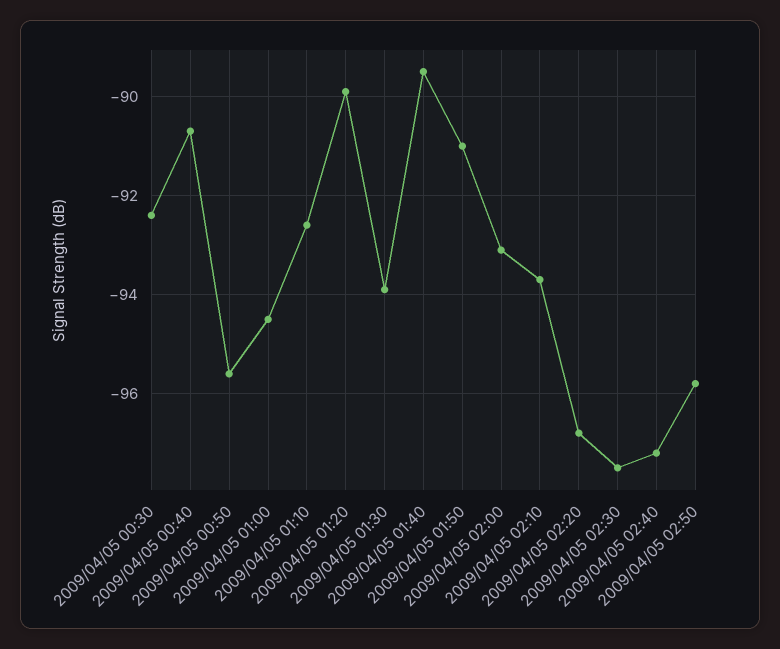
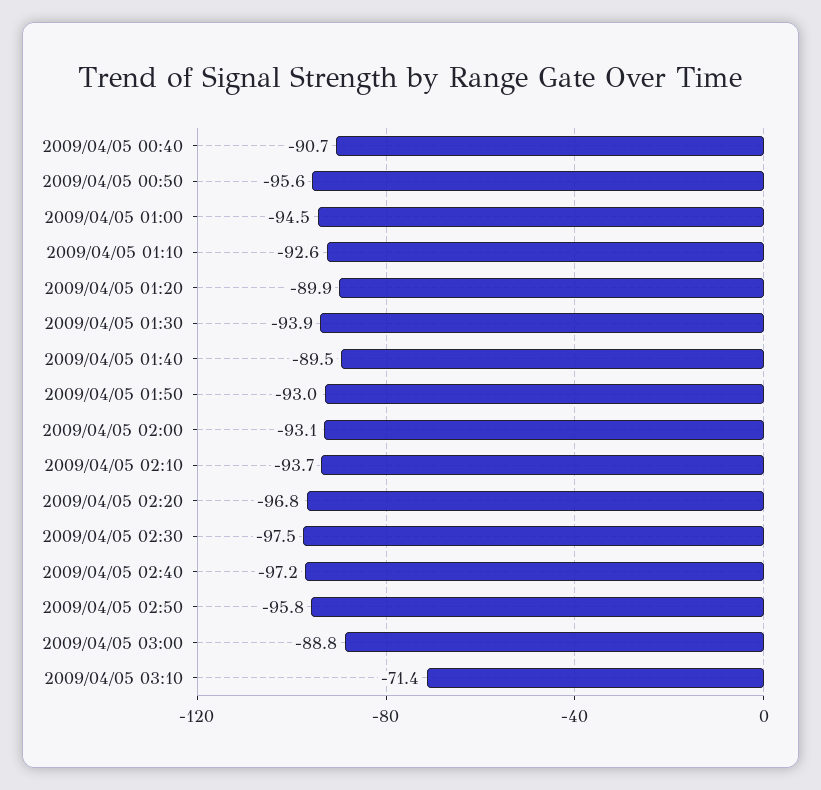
2009/04/05 00:30: -92.5 -> none
2009/04/05 01:50: -91 -> -93
2009/04/05 03:00: none -> -88.8
2009/04/05 03:10: none -> -71.4

